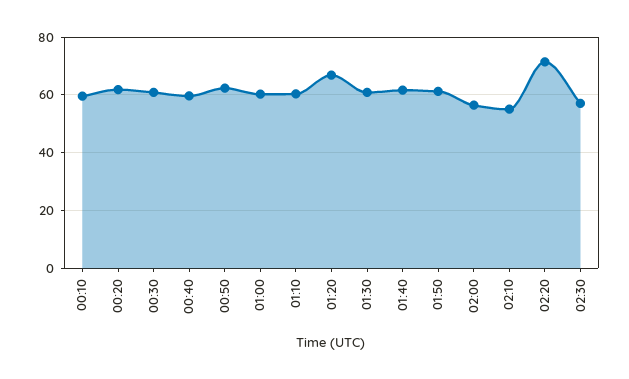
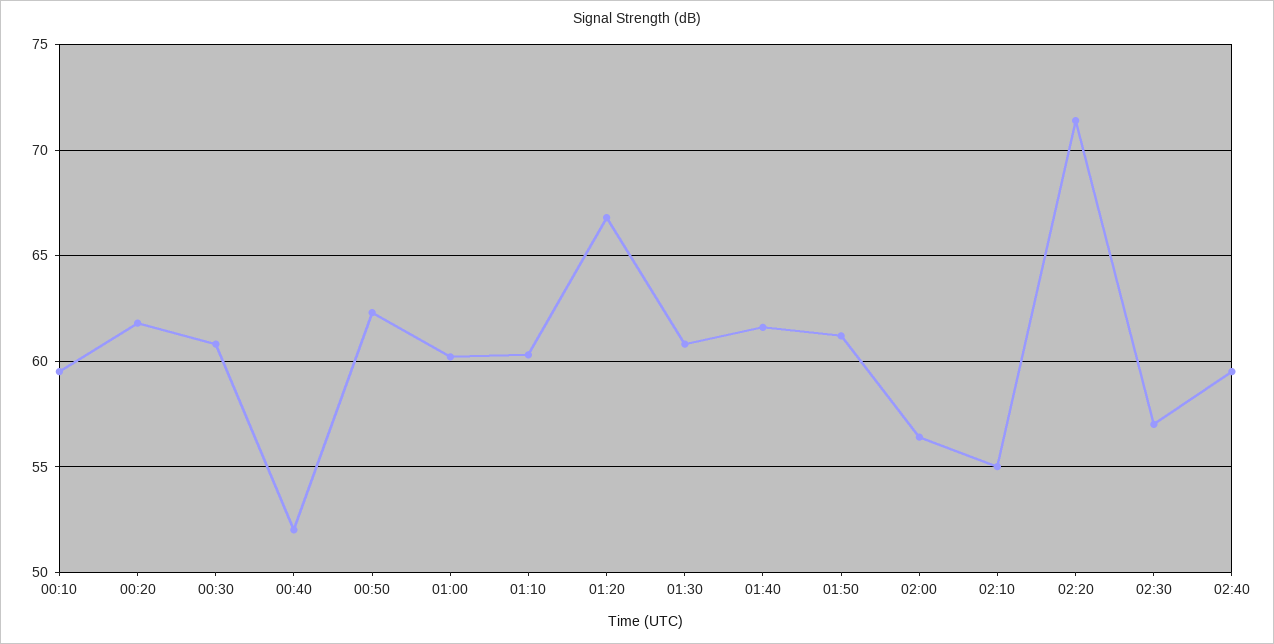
00:40: 60 -> 52
02:40: none -> 59.5

